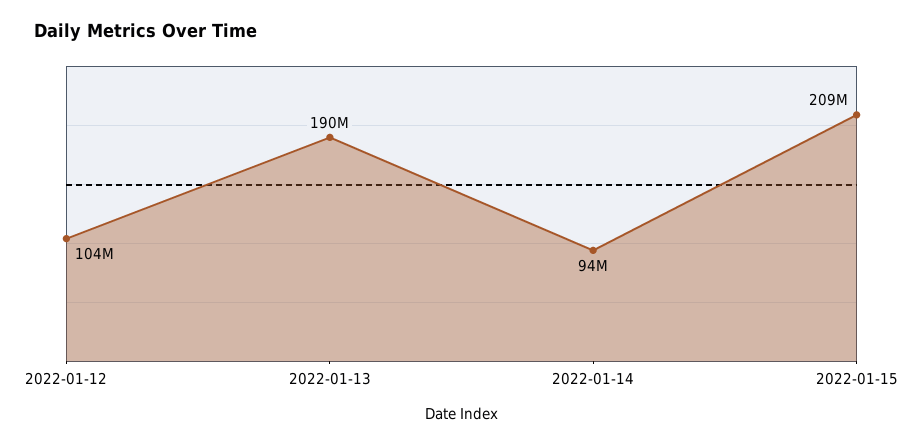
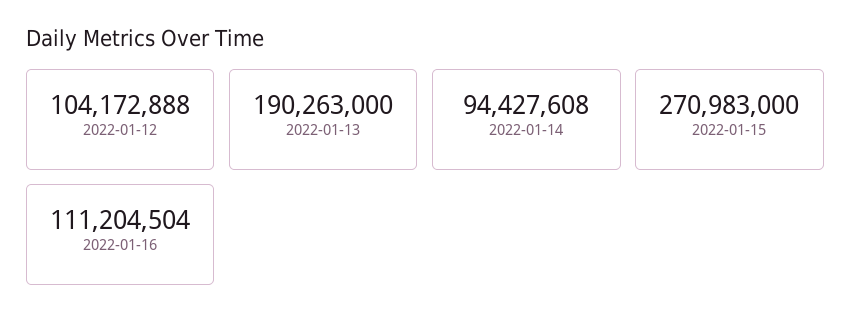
2022-01-15: 209000000 -> 270983000
2022-01-16: none -> 111204504

